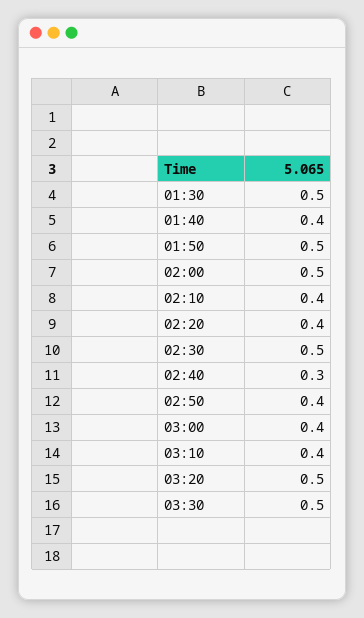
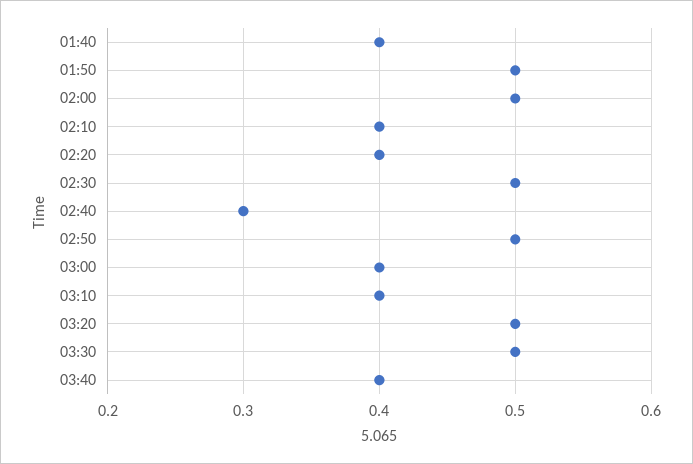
01:30: 0.5 -> none
02:50: 0.4 -> 0.5
03:40: none -> 0.4

